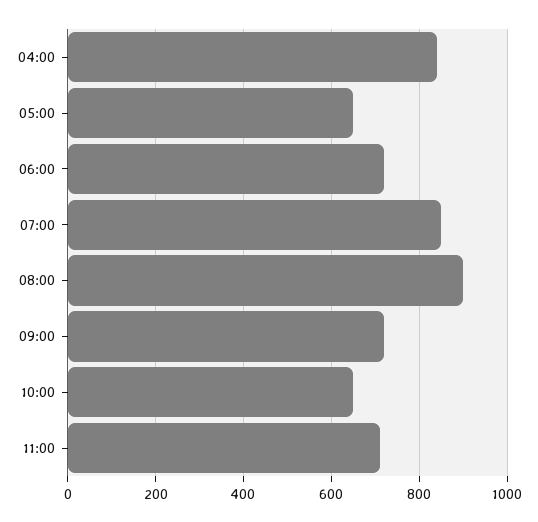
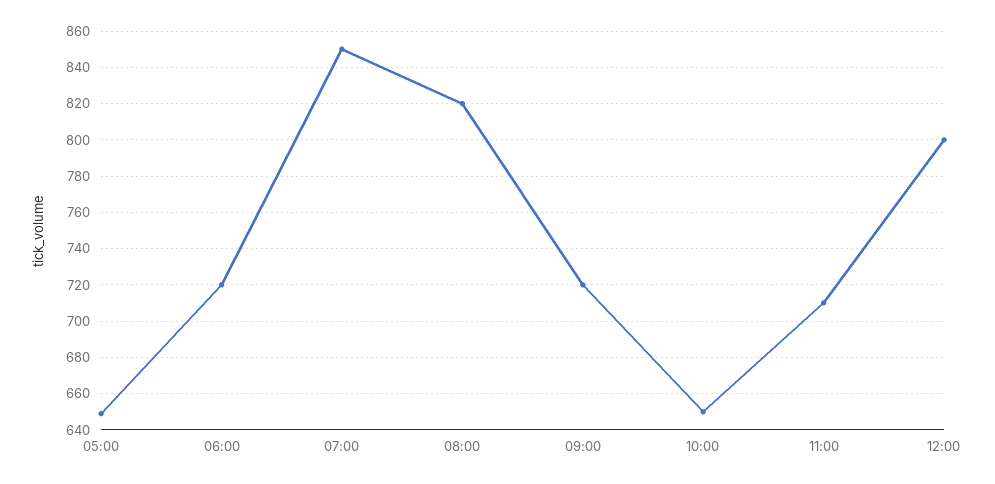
04:00: 840 -> none
08:00: 900 -> 820
12:00: none -> 800

